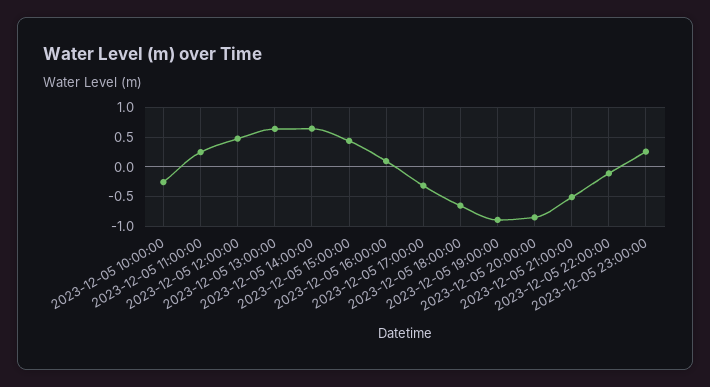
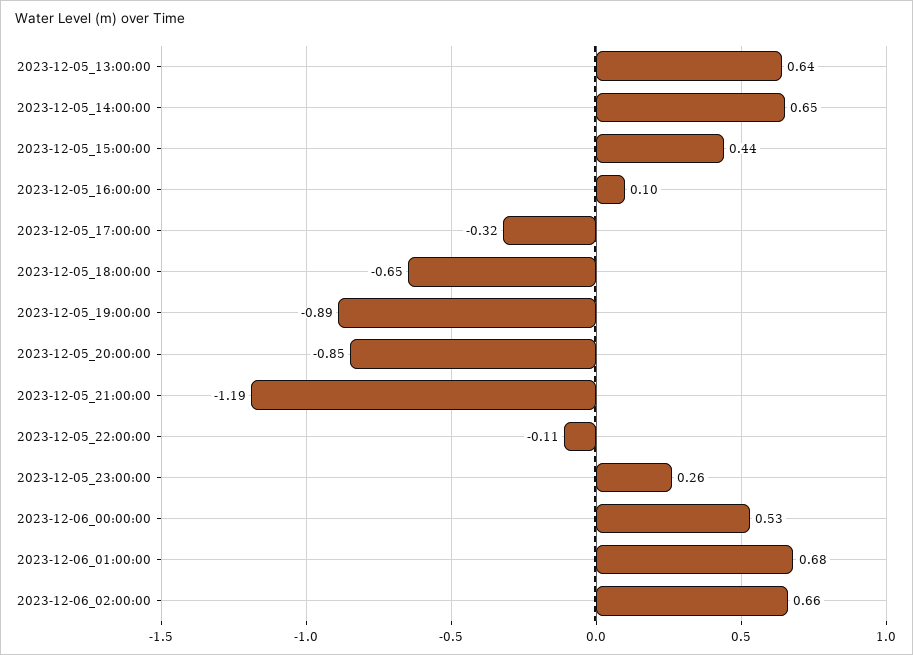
2023-12-05 10:00:00: -0.25 -> none
2023-12-05 11:00:00: 0.25 -> none
2023-12-05 12:00:00: 0.5 -> none
2023-12-05 21:00:00: -0.5 -> -1.19
2023-12-06_00:00:00: none -> 0.53
2023-12-06_01:00:00: none -> 0.68
2023-12-06_02:00:00: none -> 0.66

